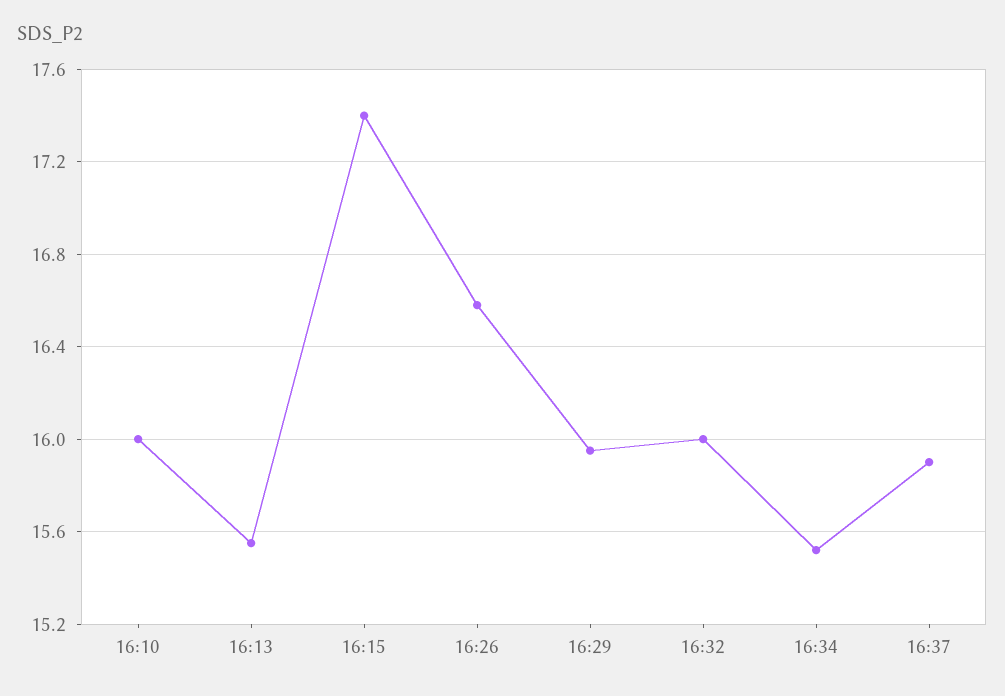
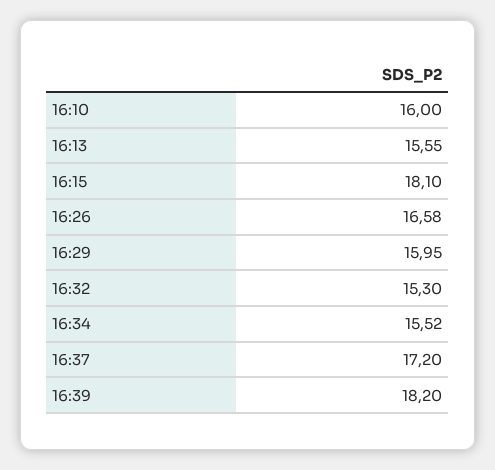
16:15: 17.4 -> 18.1
16:32: 16 -> 15.3
16:37: 15.9 -> 17.2
16:39: none -> 18.2

